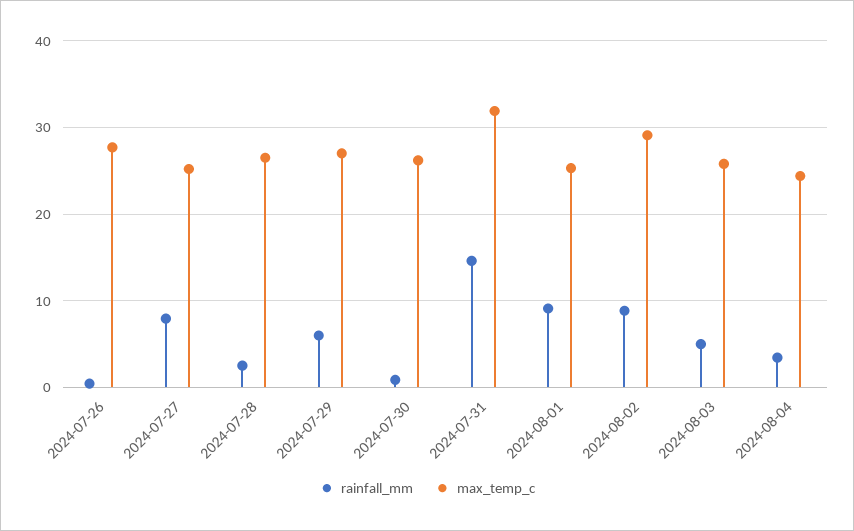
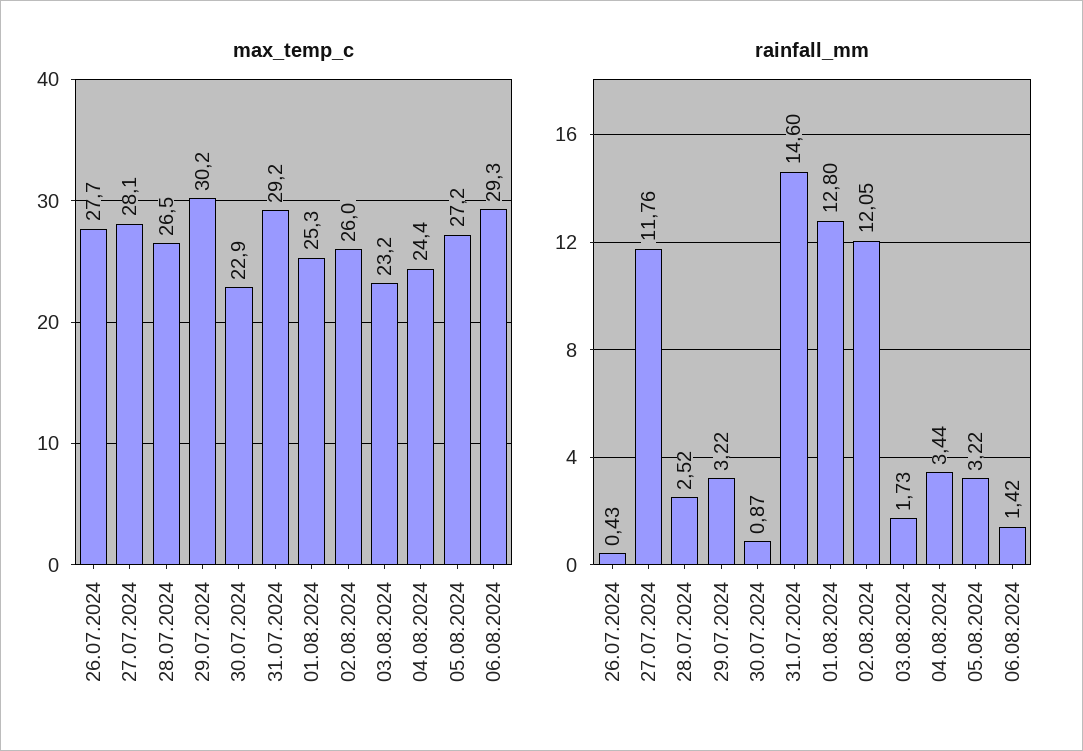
rainfall_mm, 2024-07-27: 8 -> 11.76
max_temp_c, 2024-07-27: 25 -> 28.1
rainfall_mm, 2024-07-29: 6 -> 3.22
max_temp_c, 2024-07-29: 27 -> 30.2
max_temp_c, 2024-07-30: 26 -> 22.9
max_temp_c, 2024-07-31: 32 -> 29.2
rainfall_mm, 2024-08-01: 9 -> 12.8
rainfall_mm, 2024-08-02: 9 -> 12.05
max_temp_c, 2024-08-02: 29 -> 26
rainfall_mm, 2024-08-03: 5 -> 1.73
max_temp_c, 2024-08-03: 26 -> 23.2
max_temp_c, 05.08.2024: none -> 27.2
max_temp_c, 06.08.2024: none -> 29.3
rainfall_mm, 05.08.2024: none -> 3.22
rainfall_mm, 06.08.2024: none -> 1.42

